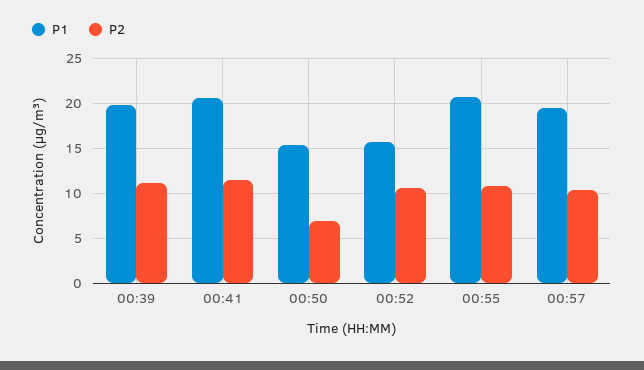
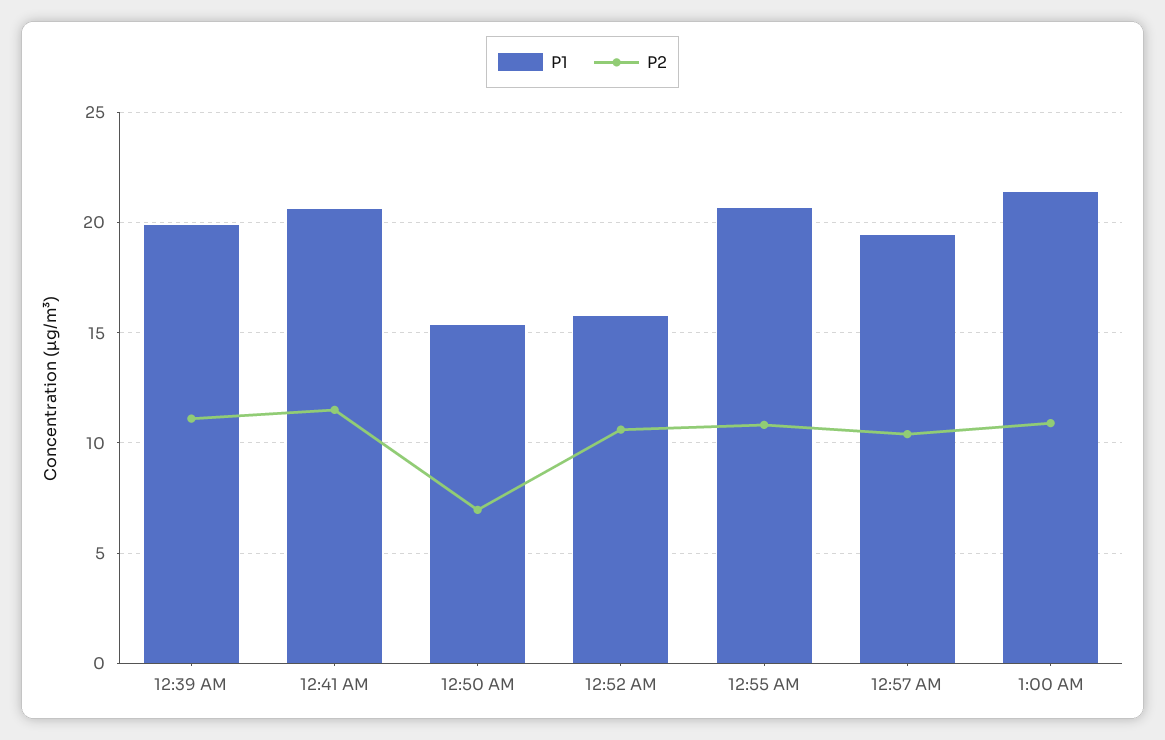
P1, 1:00 AM: none -> 21.5
P2, 1:00 AM: none -> 11

